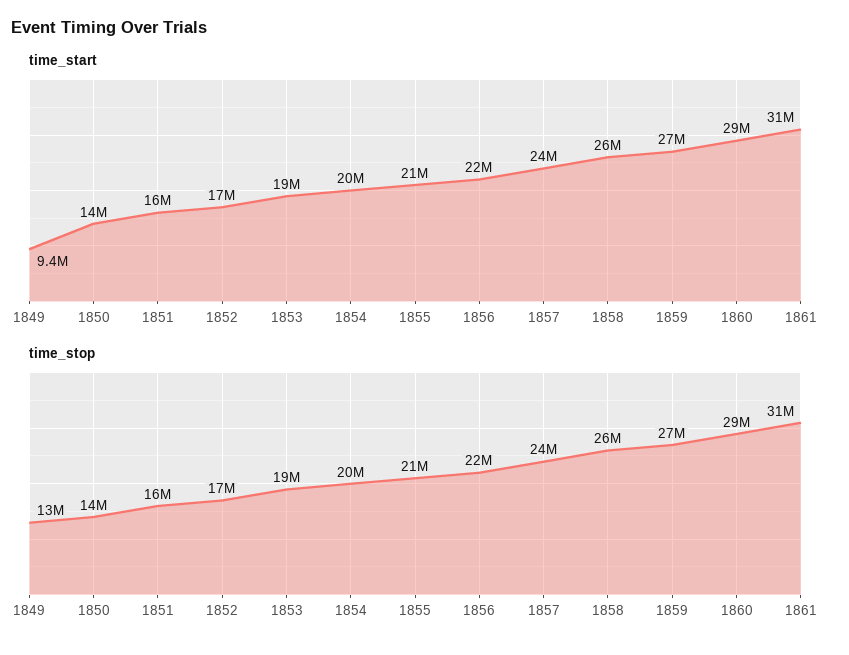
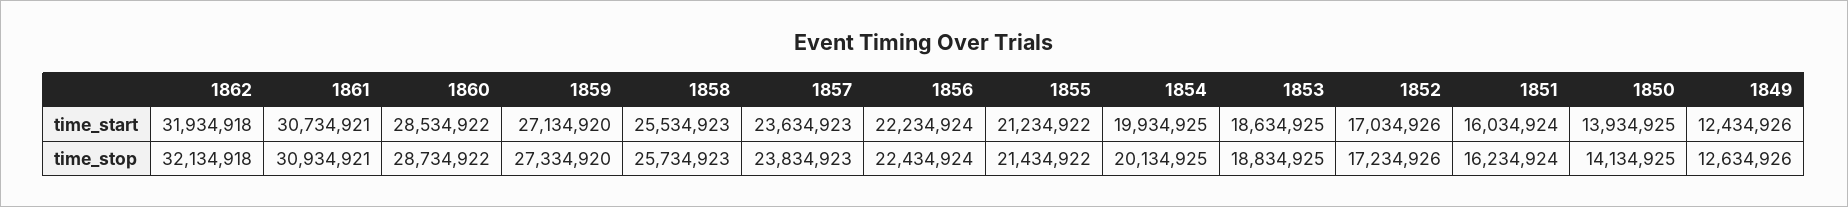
time_start, 1849: 9400000 -> 12434926
time_start, 1862: none -> 31934918
time_stop, 1862: none -> 32134918

